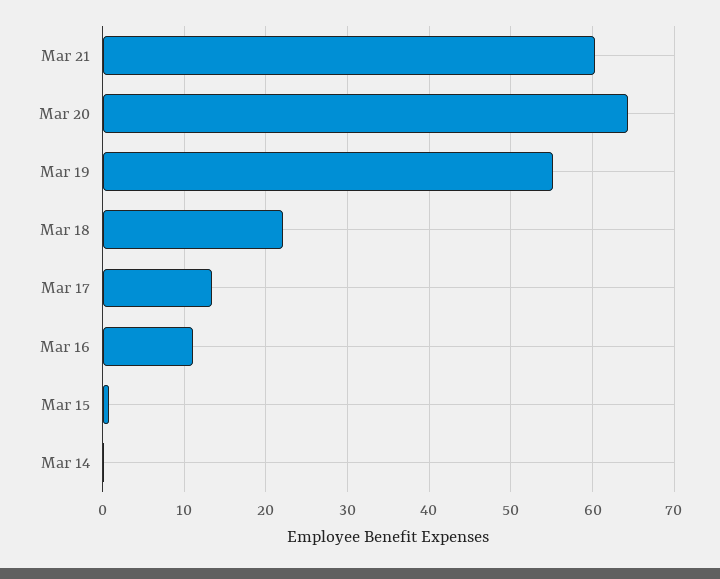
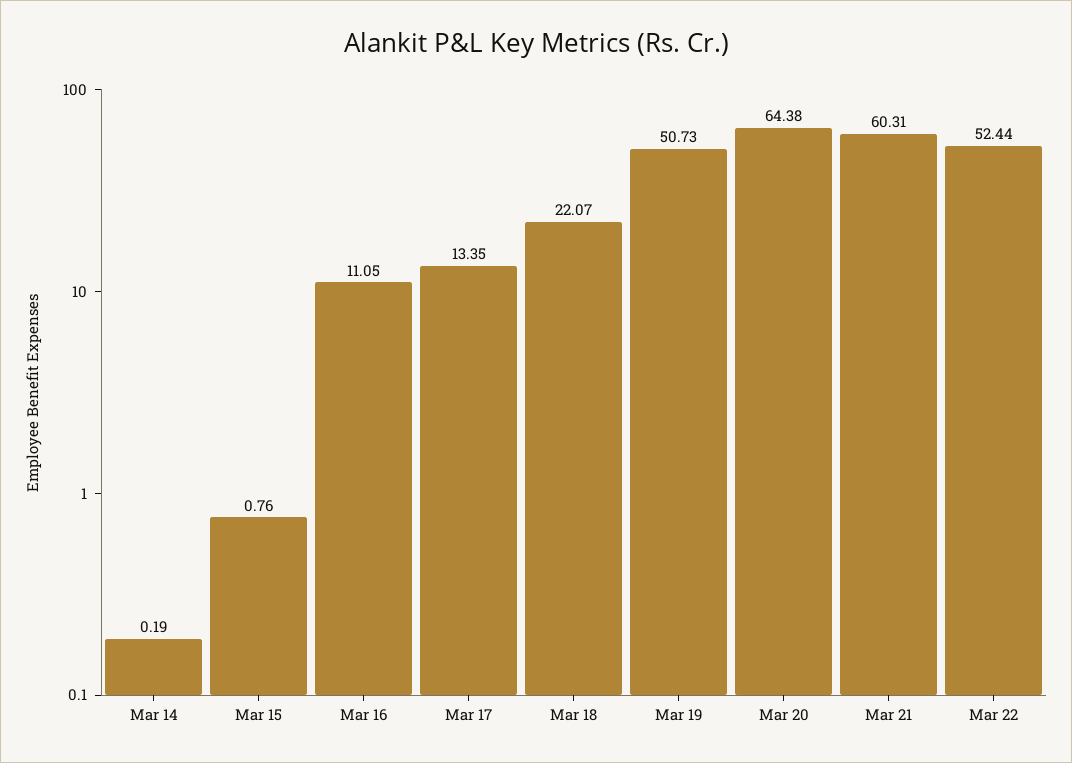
Mar 19: 55 -> 50.73
Mar 22: none -> 52.44

